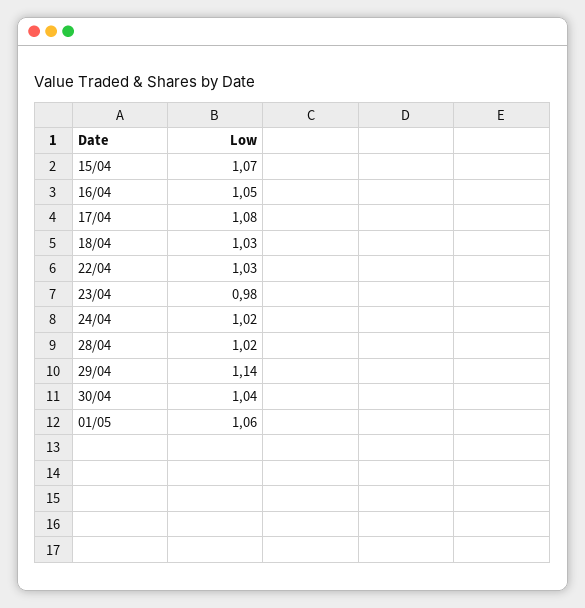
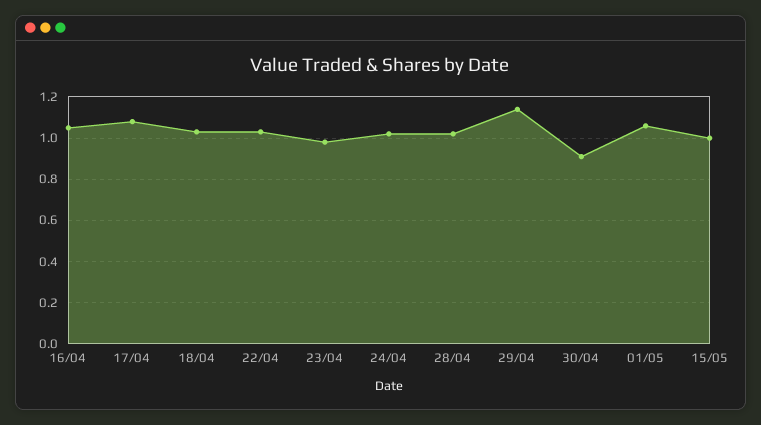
15/04: 1.07 -> none
30/04: 1.04 -> 0.9
15/05: none -> 1

